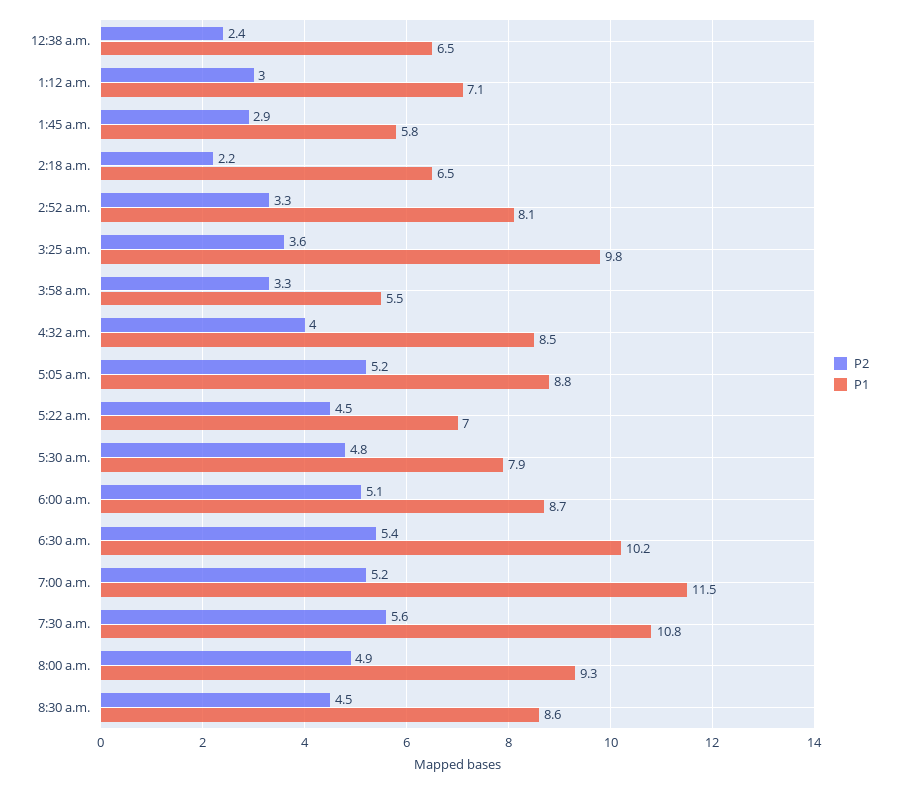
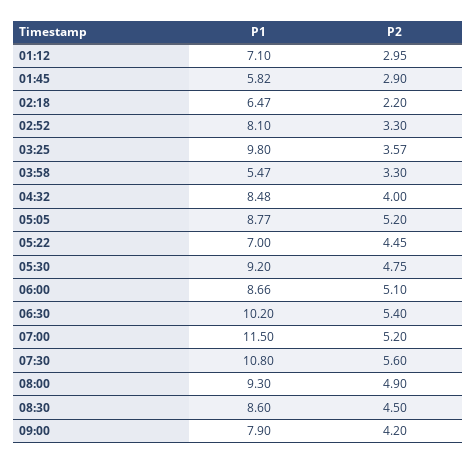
P2, 12:38 a.m.: 2.4 -> none
P1, 12:38 a.m.: 6.5 -> none
P1, 5:30 a.m.: 7.9 -> 9.2
P1, 09:00: none -> 7.9
P2, 09:00: none -> 4.2

